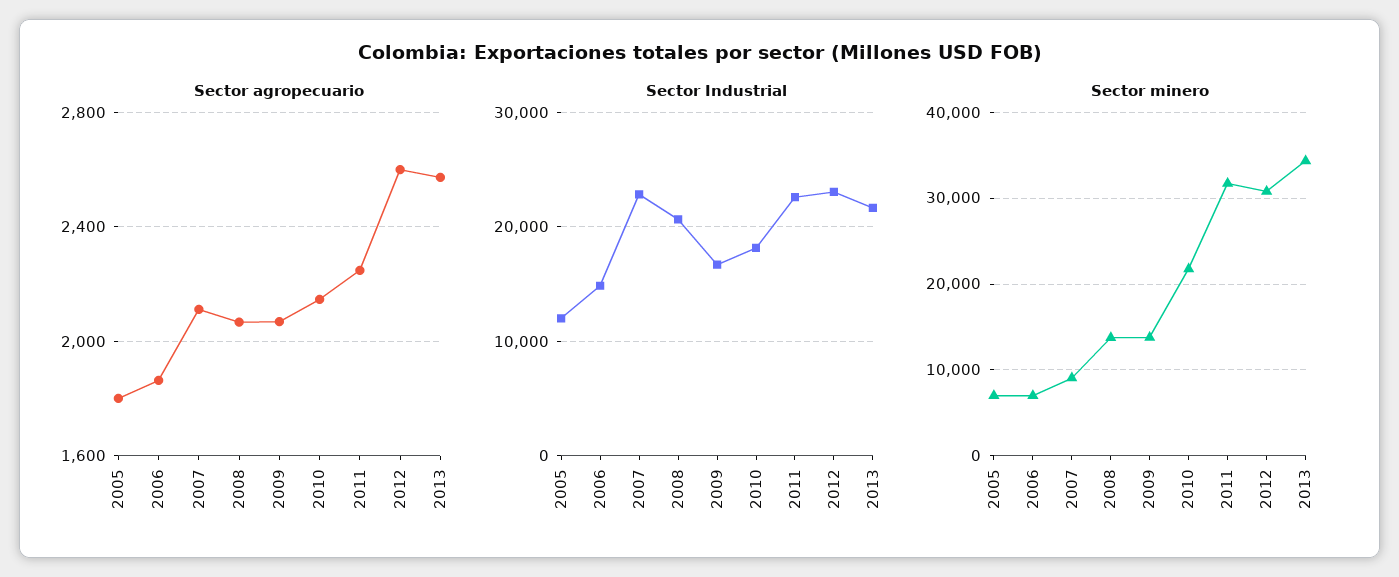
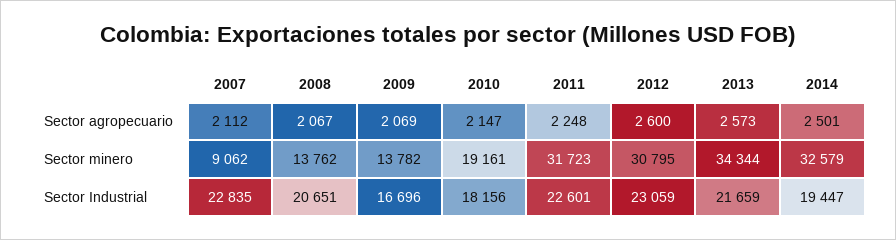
Sector agropecuario, 2005: 1800 -> none
Sector agropecuario, 2006: 1850 -> none
Sector Industrial, 2005: 12000 -> none
Sector Industrial, 2006: 15000 -> none
Sector minero, 2005: 7000 -> none
Sector minero, 2006: 7000 -> none
Sector minero, 2010: 22000 -> 19161
Sector agropecuario, 2014: none -> 2501
Sector minero, 2014: none -> 32579
Sector Industrial, 2014: none -> 19447

